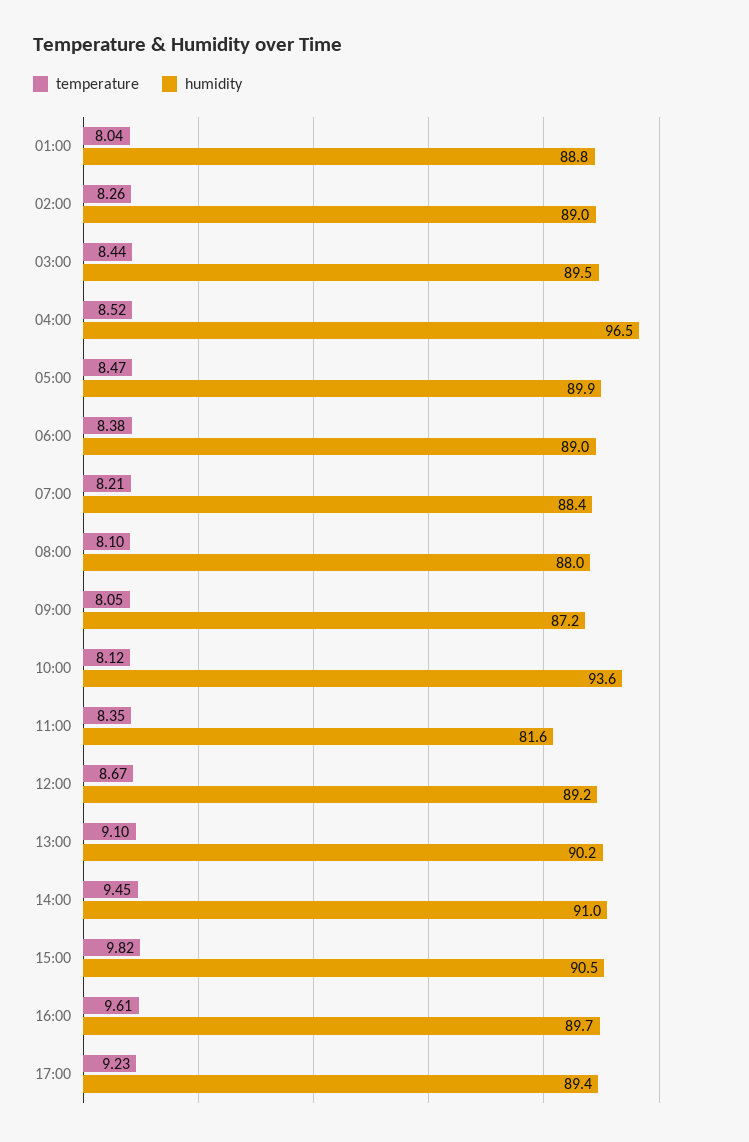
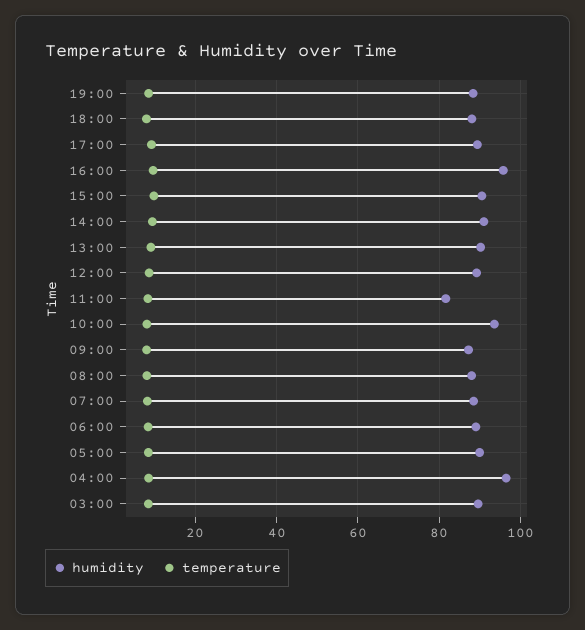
temperature, 01:00: 8.04 -> none
humidity, 01:00: 88.8 -> none
temperature, 02:00: 8.26 -> none
humidity, 02:00: 89 -> none
humidity, 16:00: 89.7 -> 96
humidity, 19:00: none -> 88
temperature, 19:00: none -> 8
humidity, 18:00: none -> 88
temperature, 18:00: none -> 8

